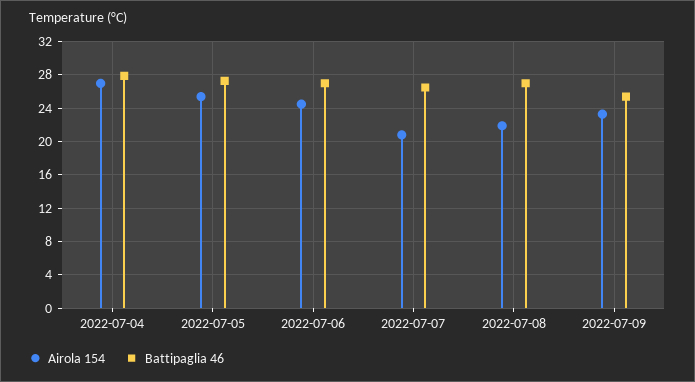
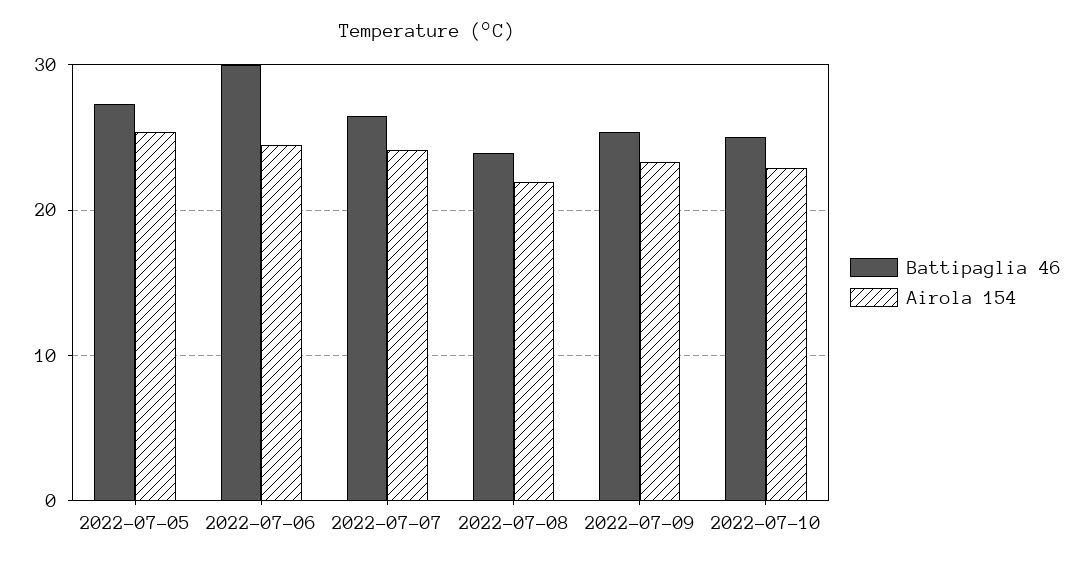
Airola 154, 2022-07-04: 27 -> none
Battipaglia 46, 2022-07-04: 28 -> none
Battipaglia 46, 2022-07-06: 27 -> 30
Airola 154, 2022-07-07: 21 -> 24
Battipaglia 46, 2022-07-08: 27 -> 24
Battipaglia 46, 2022-07-10: none -> 25
Airola 154, 2022-07-10: none -> 23

